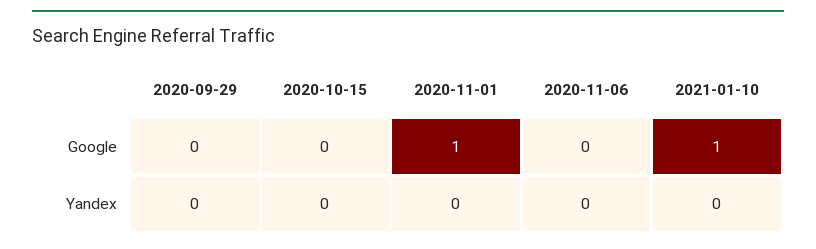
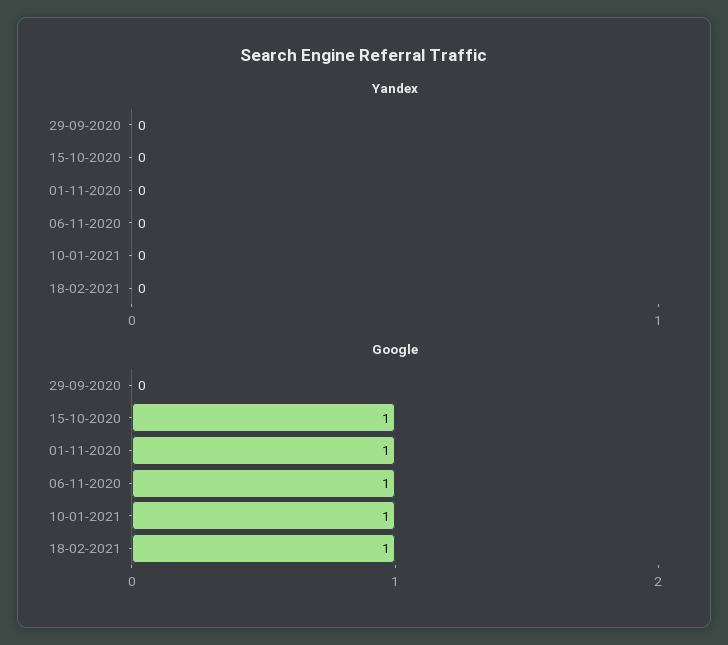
Google, 2020-10-15: 0 -> 1
Google, 2020-11-06: 0 -> 1
Yandex, 18-02-2021: none -> 0
Google, 18-02-2021: none -> 1

